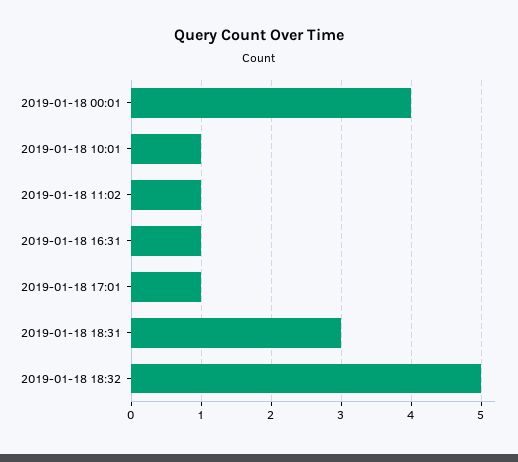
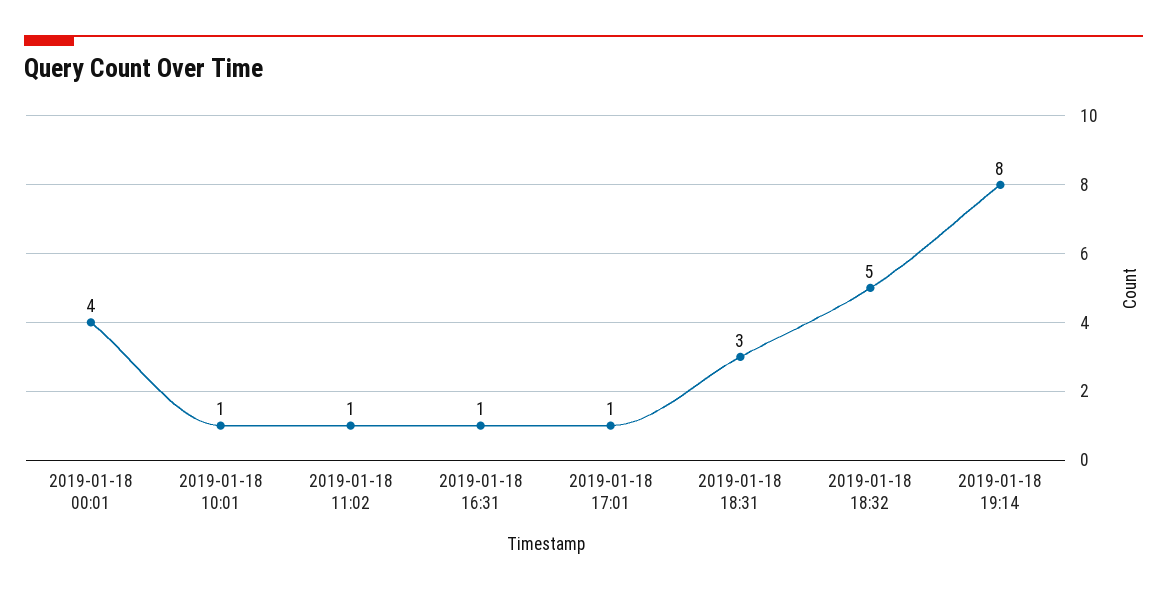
2019-01-18 19:14: none -> 8

